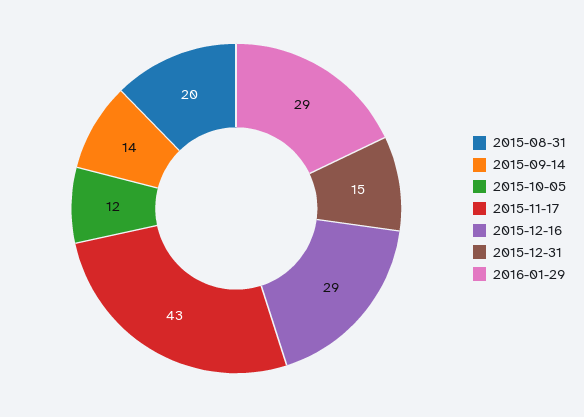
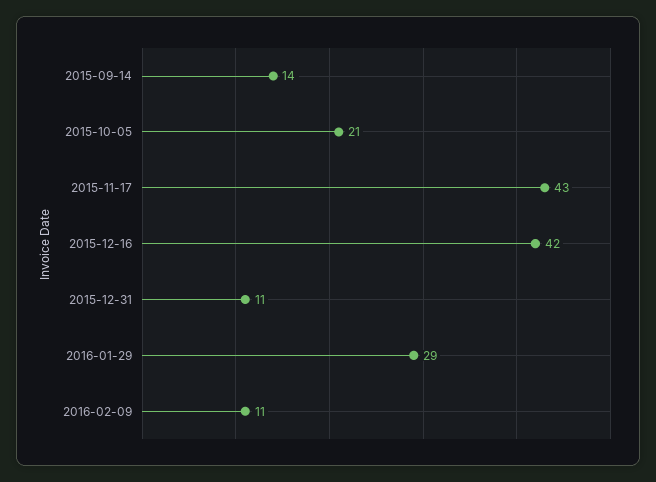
2015-08-31: 20 -> none
2015-10-05: 12 -> 21
2015-12-16: 29 -> 42
2015-12-31: 15 -> 11
2016-02-09: none -> 11

